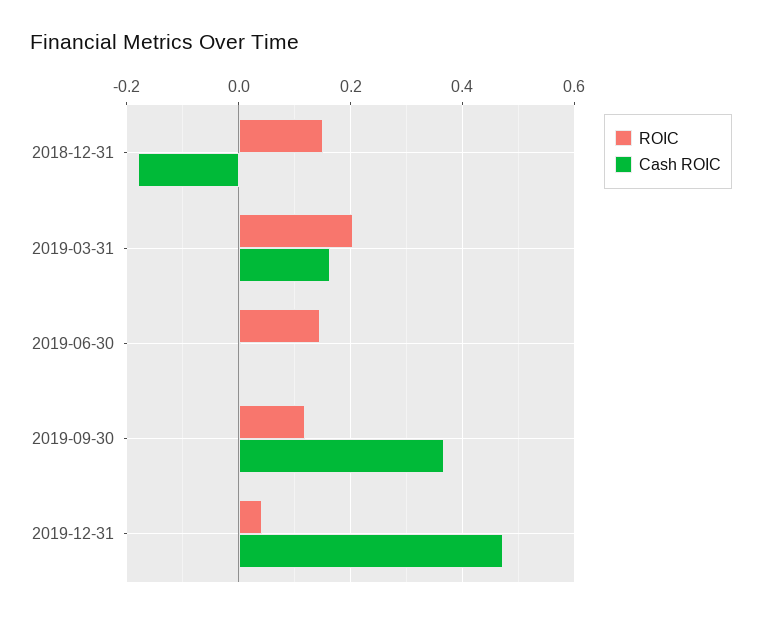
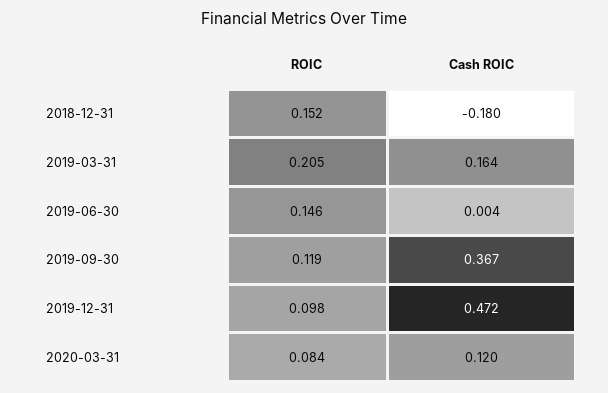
ROIC, 2019-12-31: 0.04 -> 0.098
ROIC, 2020-03-31: none -> 0.084
Cash ROIC, 2020-03-31: none -> 0.12

